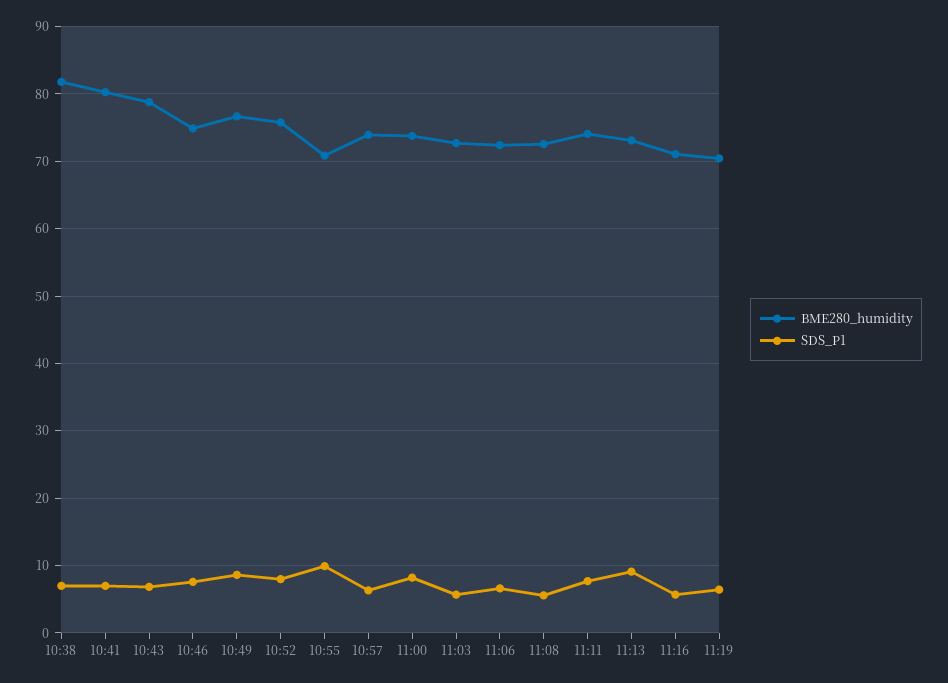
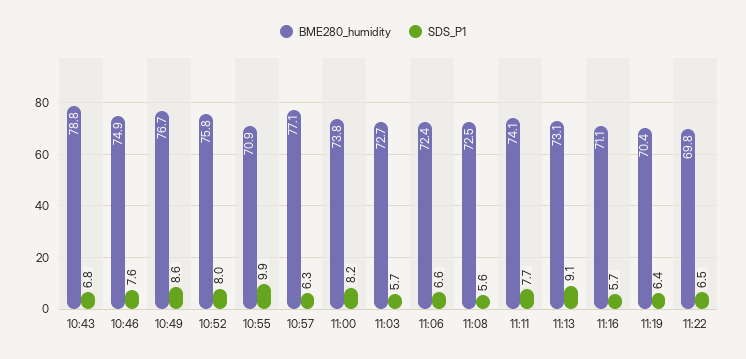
BME280_humidity, 10:38: 82 -> none
SDS_P1, 10:38: 7 -> none
BME280_humidity, 10:41: 80 -> none
SDS_P1, 10:41: 7 -> none
BME280_humidity, 10:57: 74 -> 77.1
BME280_humidity, 11:22: none -> 69.8
SDS_P1, 11:22: none -> 6.5

